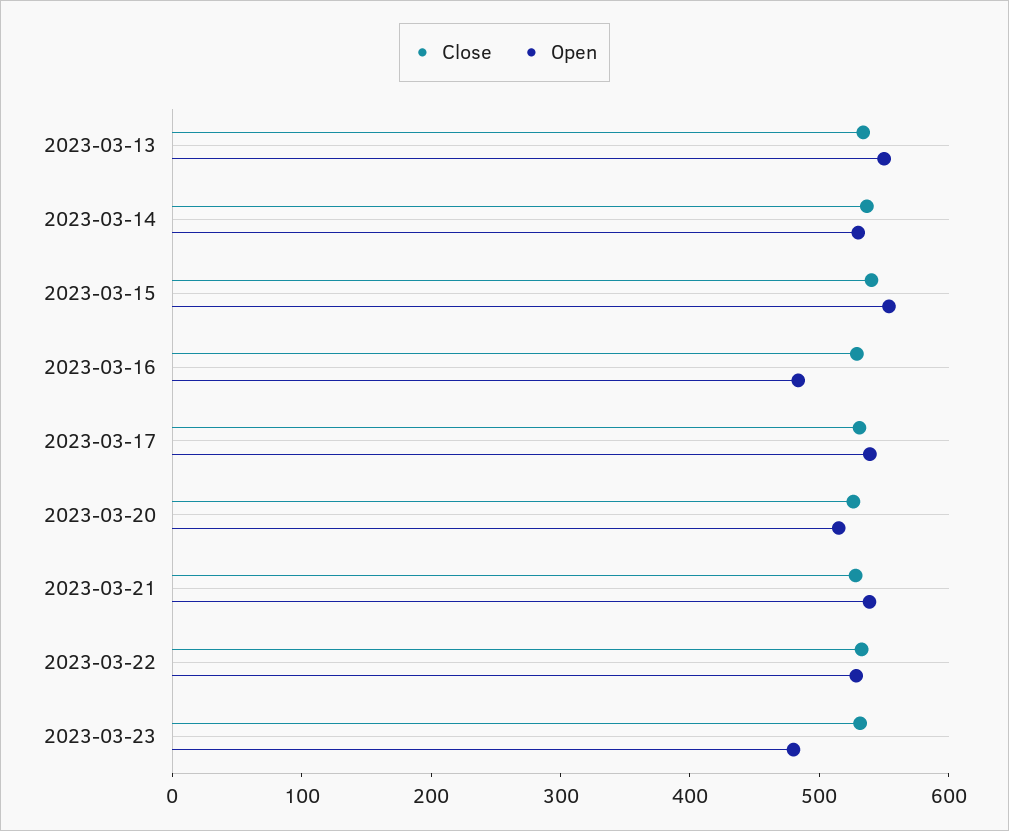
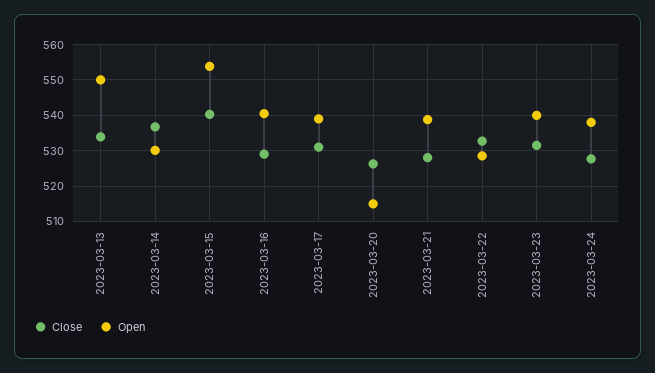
Open, 2023-03-16: 480 -> 540
Open, 2023-03-23: 480 -> 540
Close, 2023-03-24: none -> 528
Open, 2023-03-24: none -> 538

